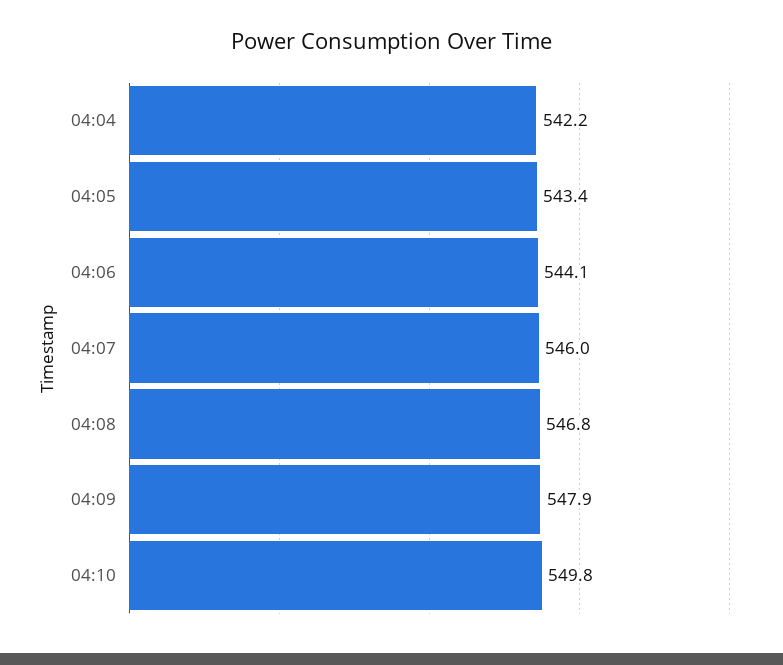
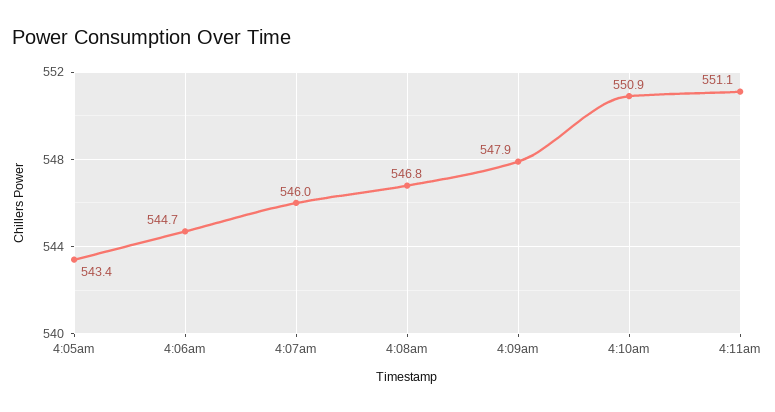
04:04: 542.2 -> none
04:06: 544.1 -> 544.7
04:10: 549.8 -> 550.9
4:11am: none -> 551.1

